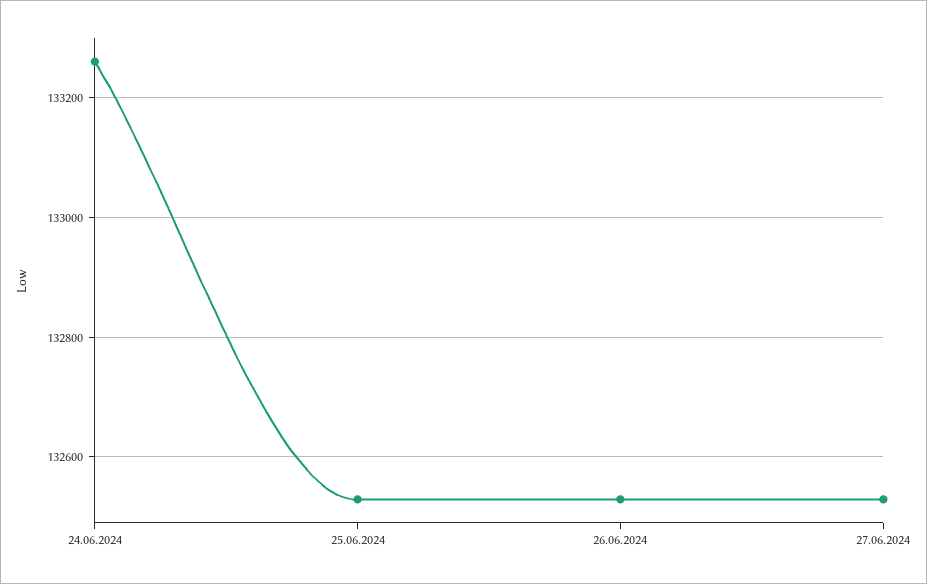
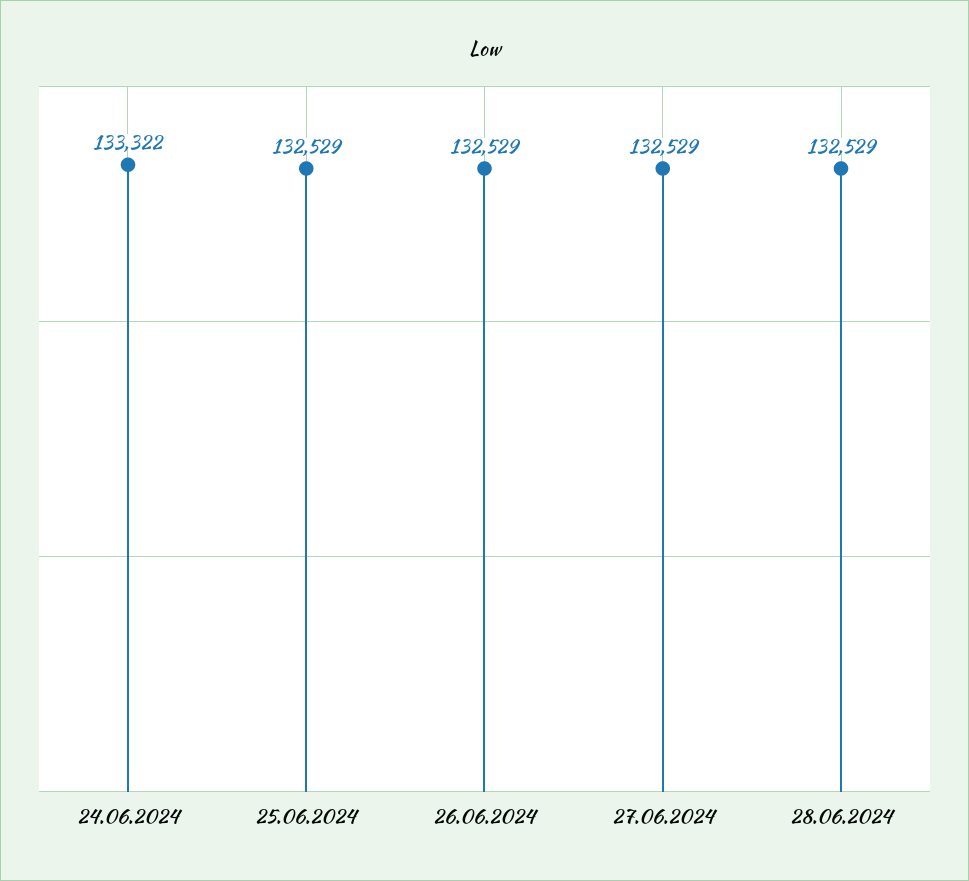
24.06.2024: 133260 -> 133322
28.06.2024: none -> 132529

